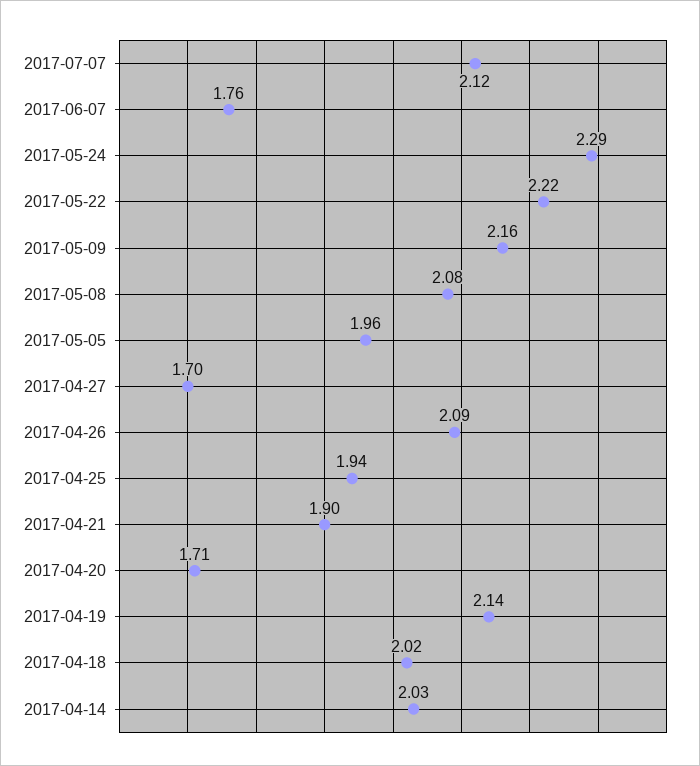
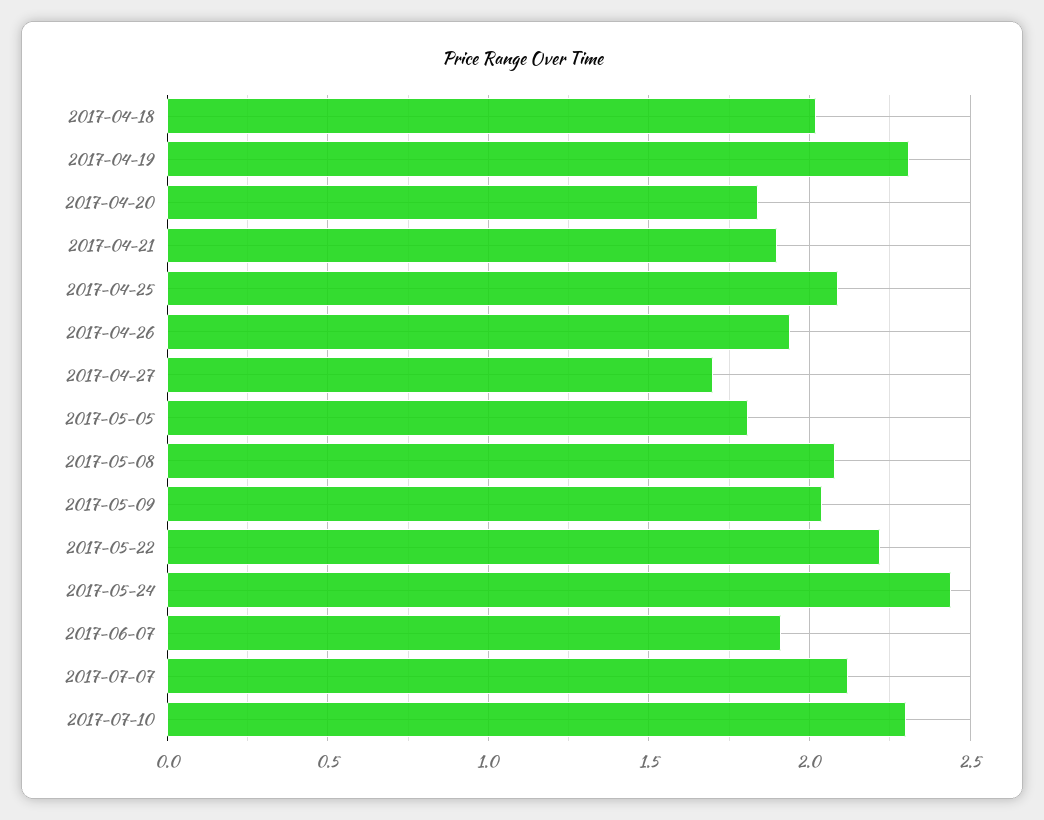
2017-06-07: 1.76 -> 1.9
2017-05-24: 2.29 -> 2.45
2017-05-09: 2.16 -> 2.05
2017-05-05: 1.96 -> 1.8
2017-04-26: 2.09 -> 1.95
2017-04-25: 1.94 -> 2.1
2017-04-20: 1.71 -> 1.85
2017-04-19: 2.14 -> 2.3
2017-04-14: 2.03 -> none
2017-07-10: none -> 2.3

